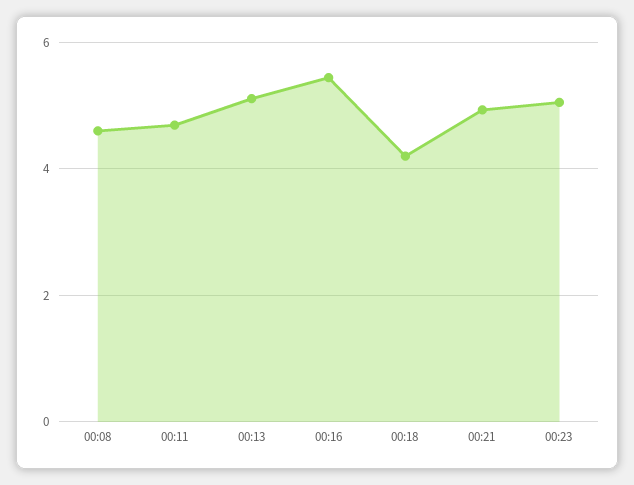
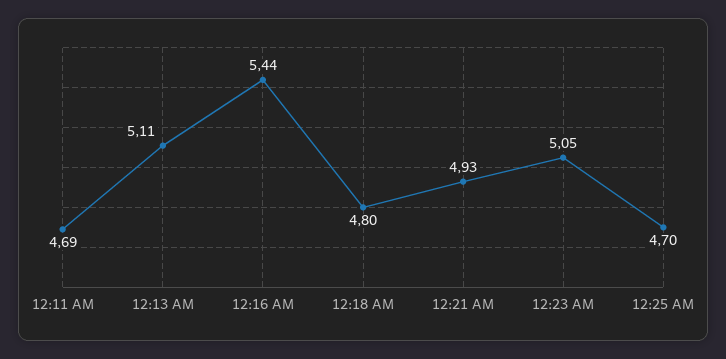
00:08: 4.6 -> none
00:18: 4.2 -> 4.8
12:25 AM: none -> 4.7

